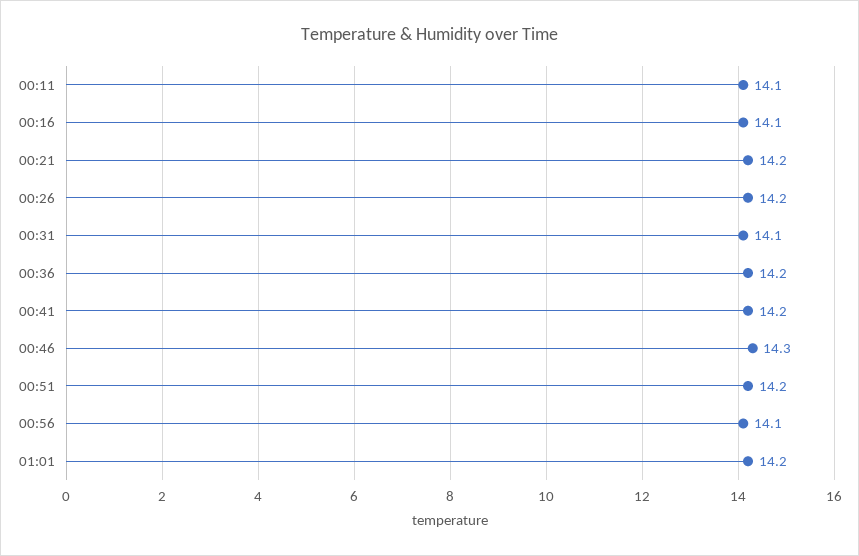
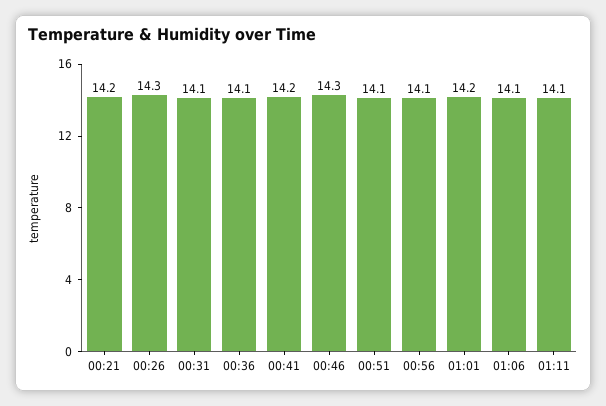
00:11: 14.1 -> none
00:16: 14.1 -> none
00:26: 14.2 -> 14.3
00:36: 14.2 -> 14.1
00:51: 14.2 -> 14.1
01:06: none -> 14.1
01:11: none -> 14.1

